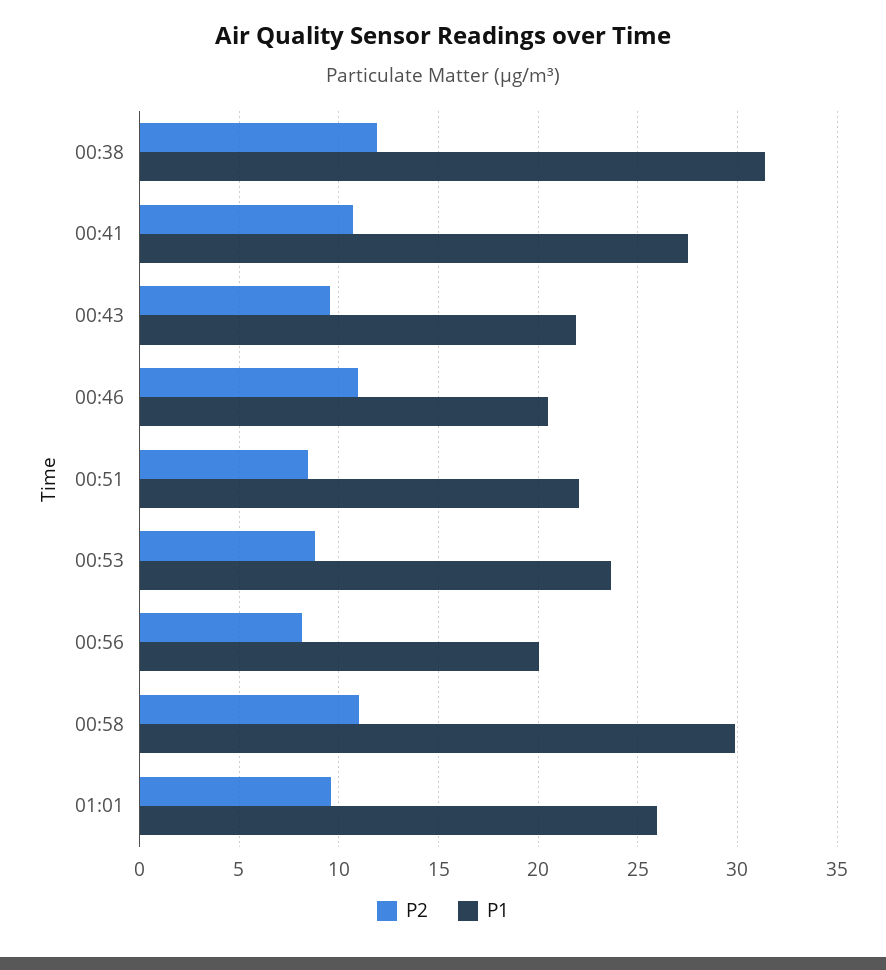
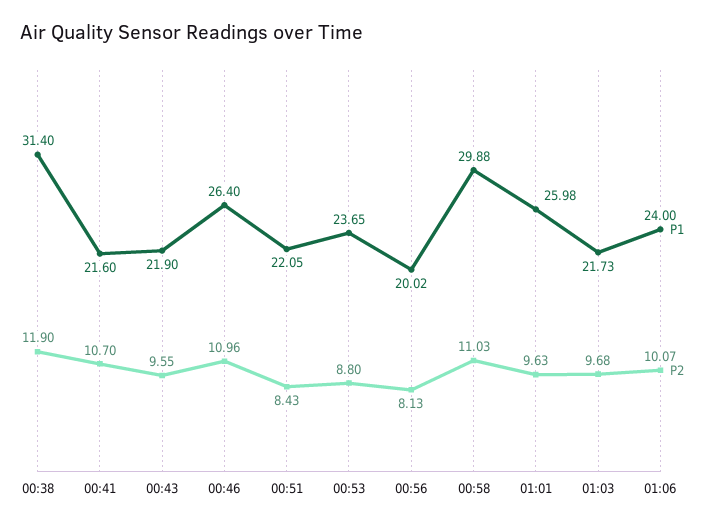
P1, 00:41: 27.5 -> 21.6
P1, 00:46: 20.5 -> 26.4
P1, 01:03: none -> 21.73
P2, 01:03: none -> 9.68
P1, 01:06: none -> 24
P2, 01:06: none -> 10.07

